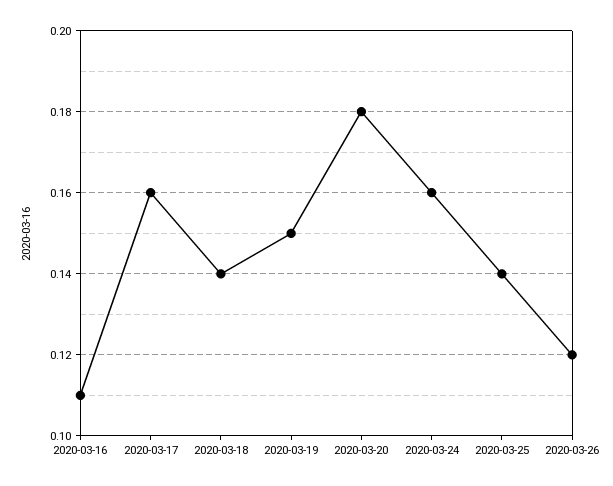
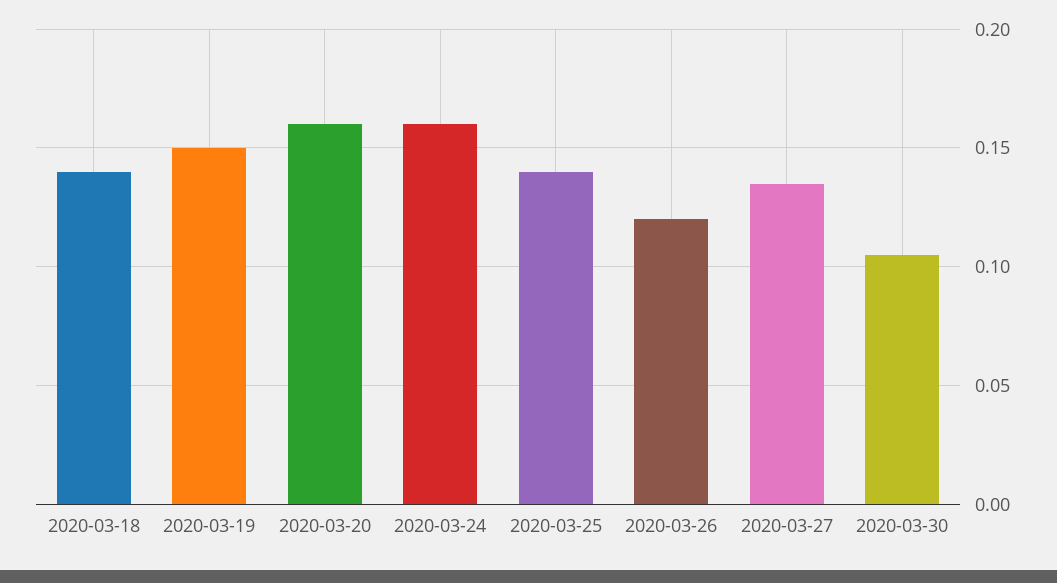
2020-03-16: 0.11 -> none
2020-03-17: 0.16 -> none
2020-03-20: 0.18 -> 0.16
2020-03-27: none -> 0.135
2020-03-30: none -> 0.105

